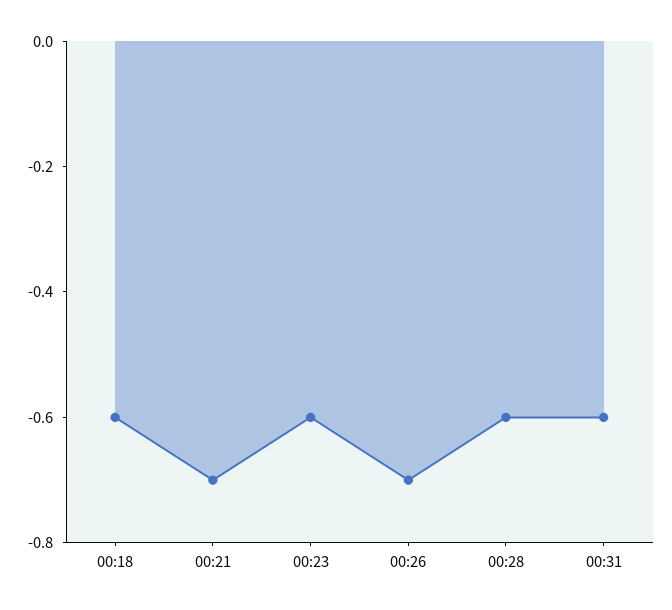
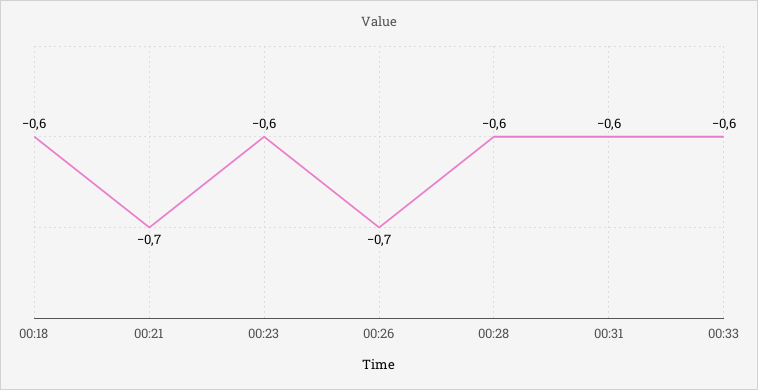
00:33: none -> -0.6

